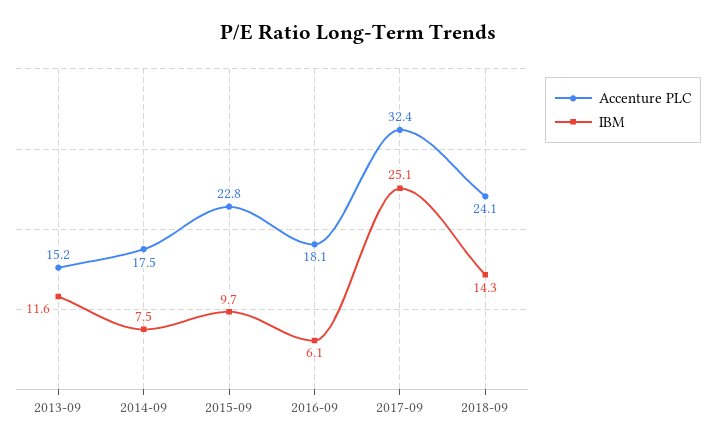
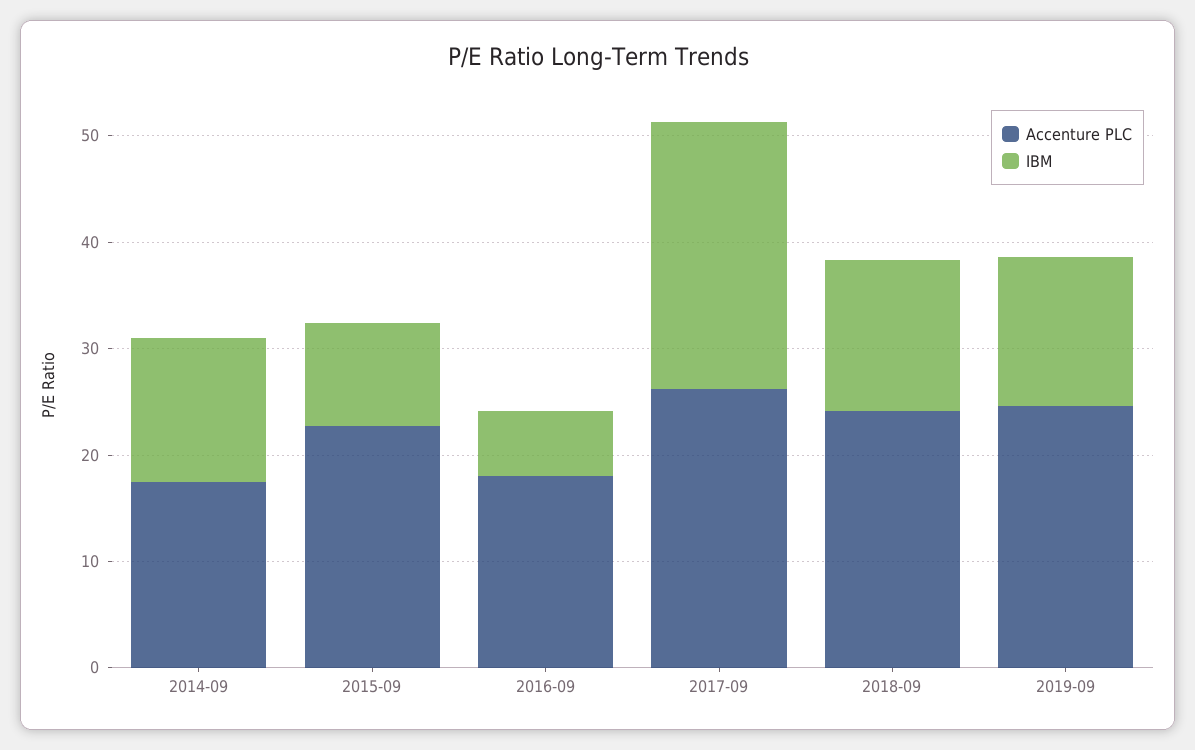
Accenture PLC, 2013-09: 15.2 -> none
IBM, 2013-09: 11.6 -> none
IBM, 2014-09: 7.5 -> 14
Accenture PLC, 2017-09: 32.4 -> 26
Accenture PLC, 2019-09: none -> 24
IBM, 2019-09: none -> 14

